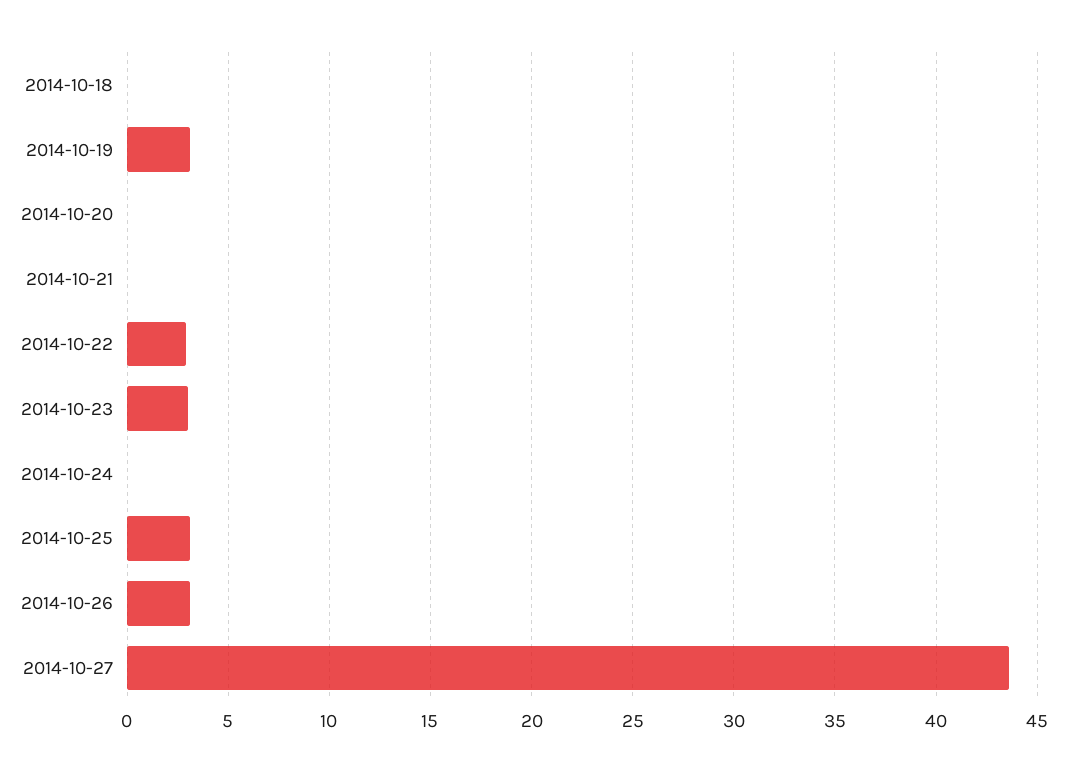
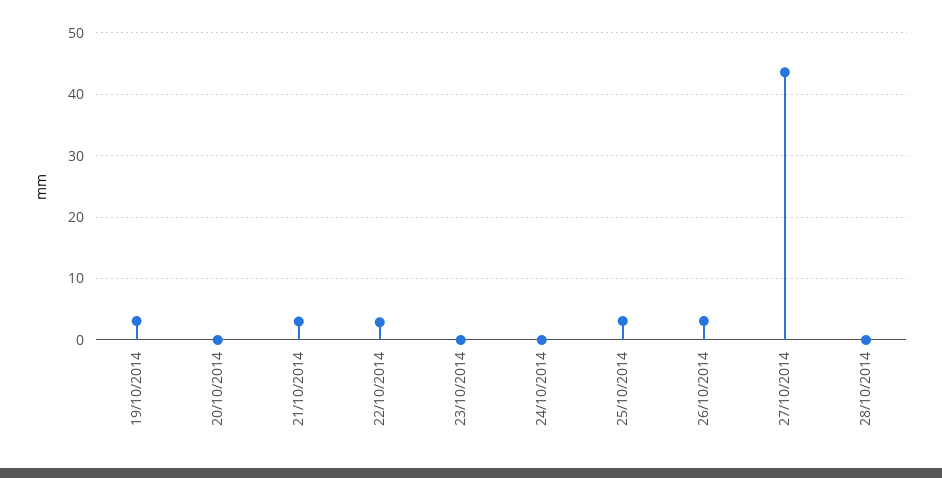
2014-10-18: 0 -> none
2014-10-21: 0 -> 3
2014-10-23: 3 -> 0
28/10/2014: none -> 0

